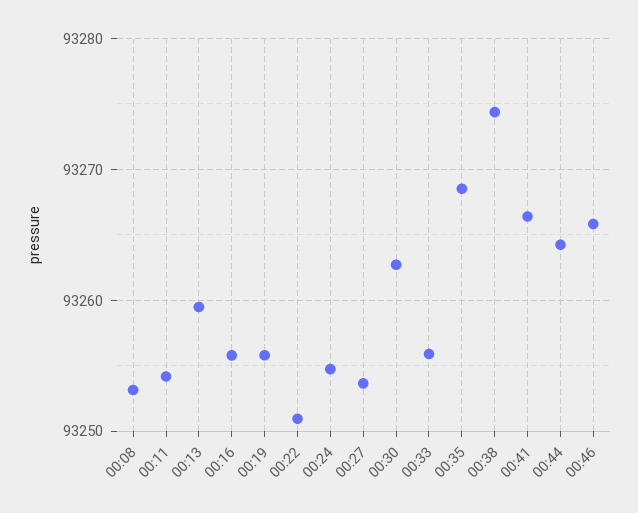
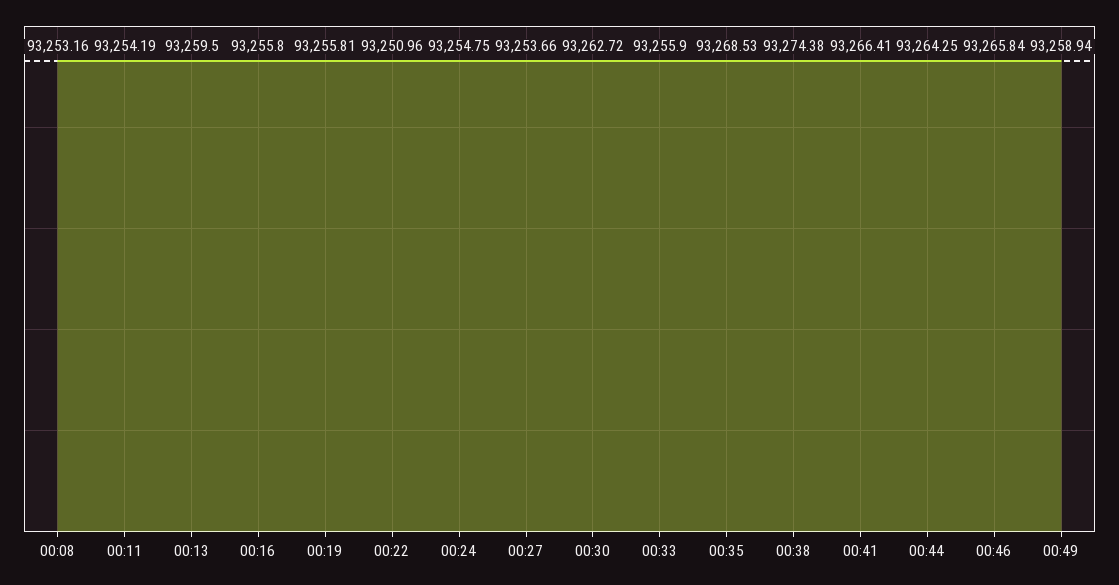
00:49: none -> 93258.94

